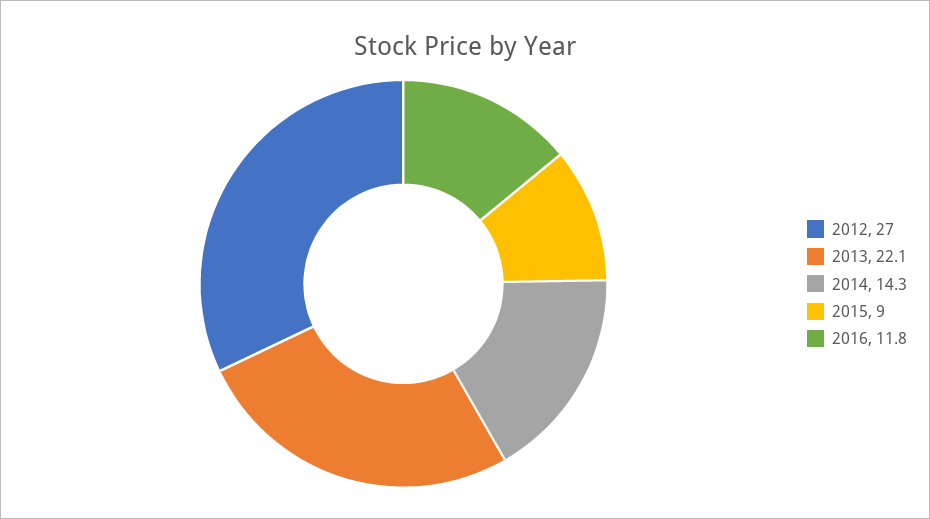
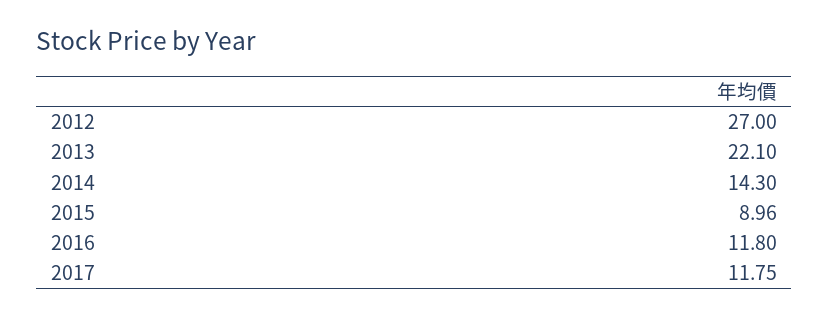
2017: none -> 11.75

